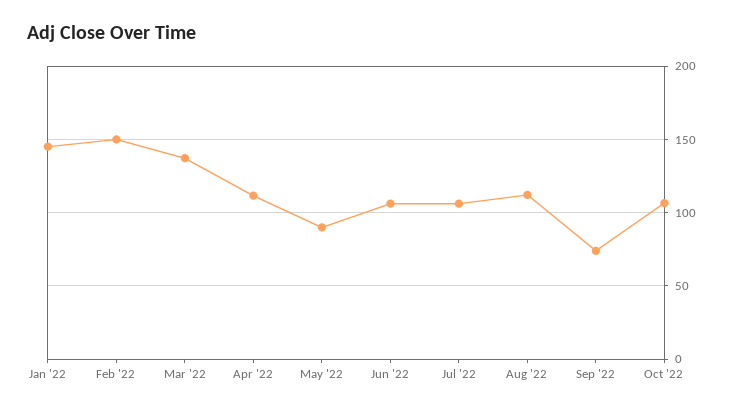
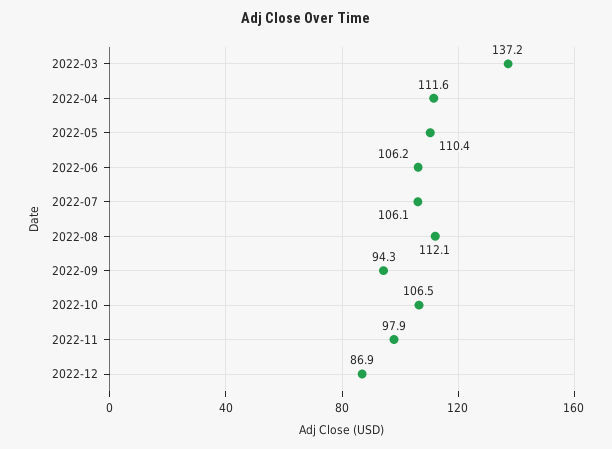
Jan '22: 145 -> none
Feb '22: 150 -> none
May '22: 90 -> 110.4
Sep '22: 75 -> 94.3
2022-11: none -> 97.9
2022-12: none -> 86.9

